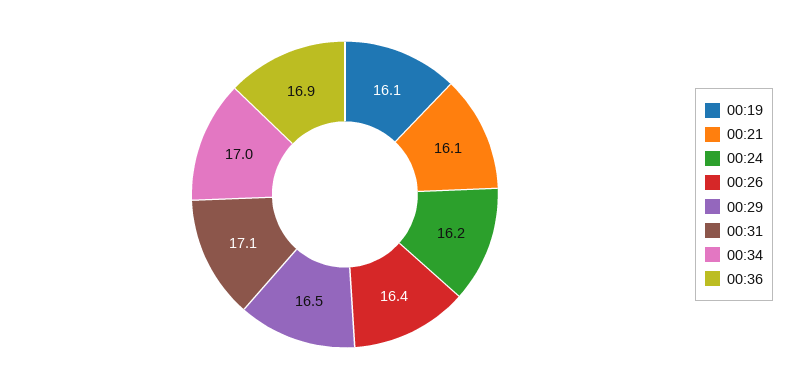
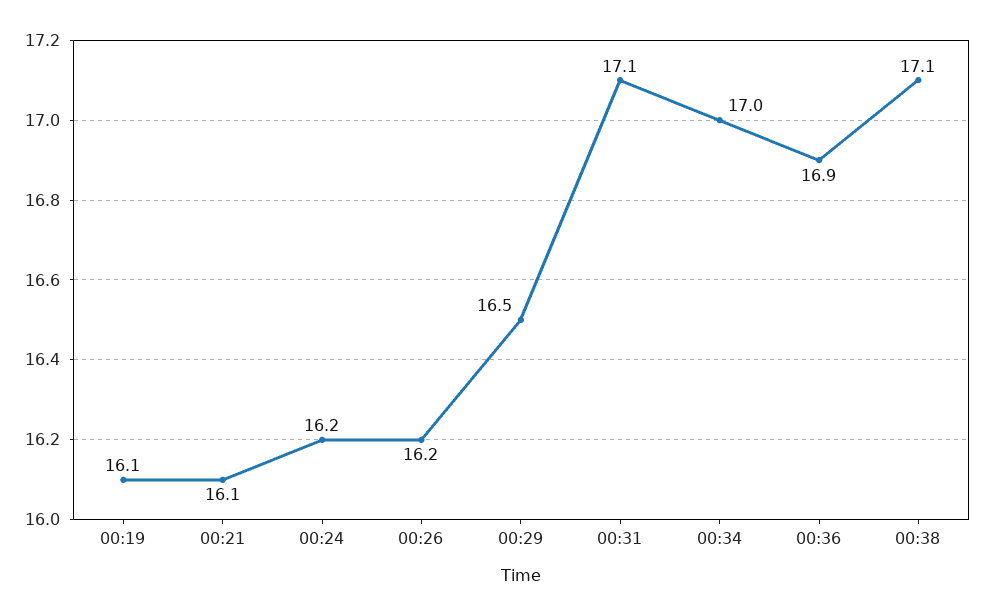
00:26: 16.4 -> 16.2
00:38: none -> 17.1

